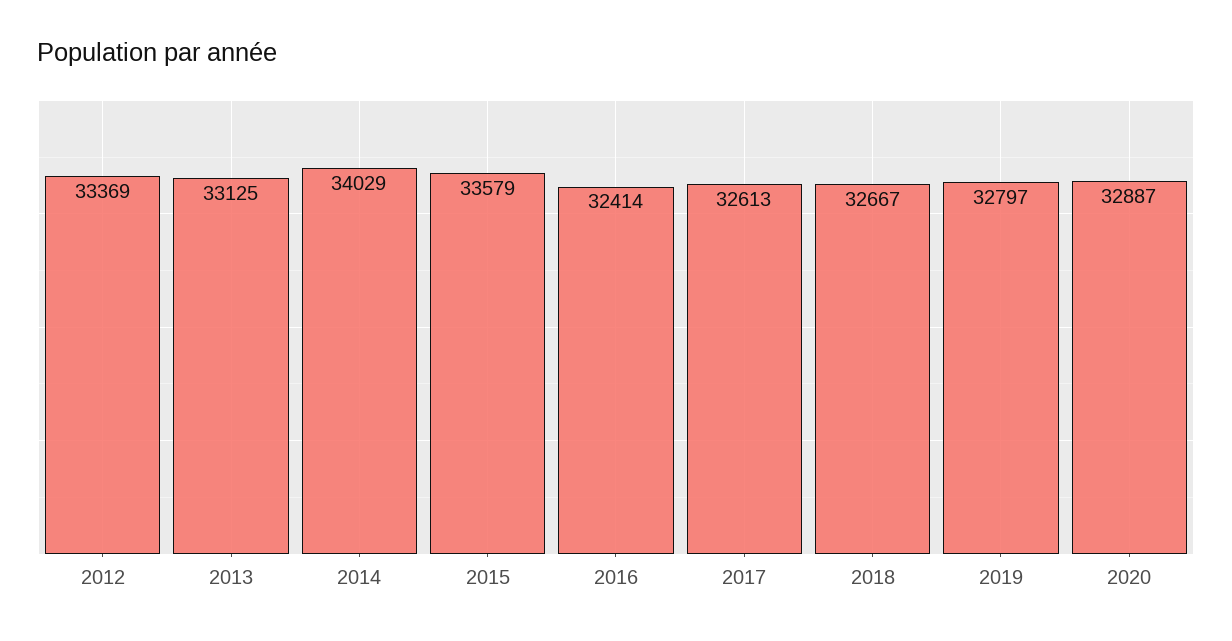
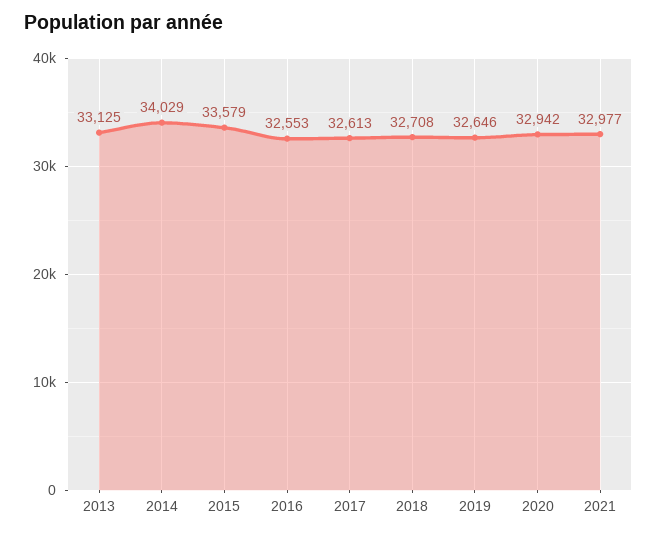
2012: 33369 -> none
2016: 32414 -> 32553
2018: 32667 -> 32708
2019: 32797 -> 32646
2020: 32887 -> 32942
2021: none -> 32977

